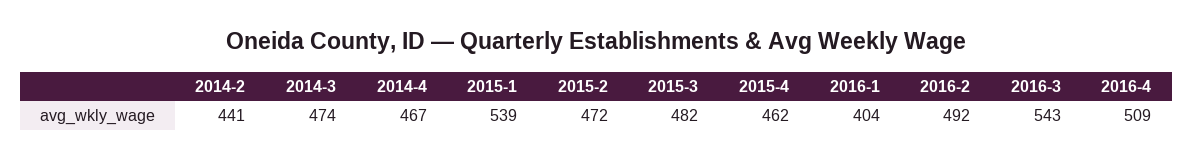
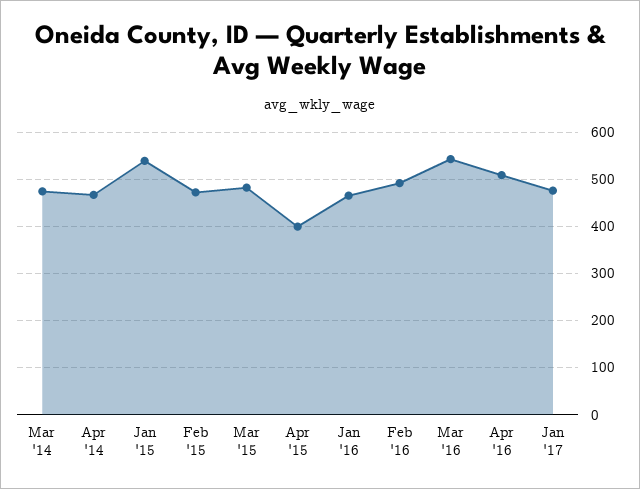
2014-2: 441 -> none
2015-4: 462 -> 400
2016-1: 404 -> 460
Jan '17: none -> 480

